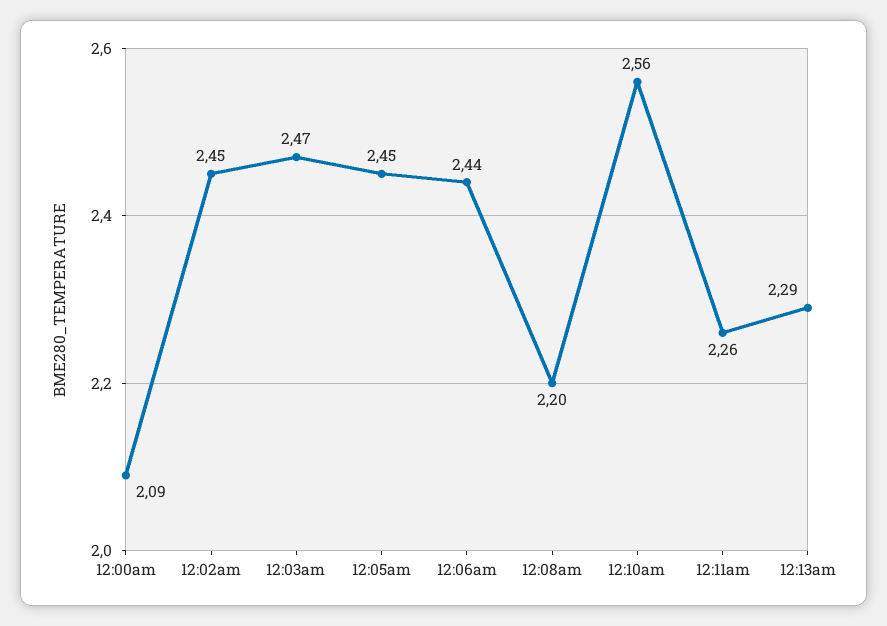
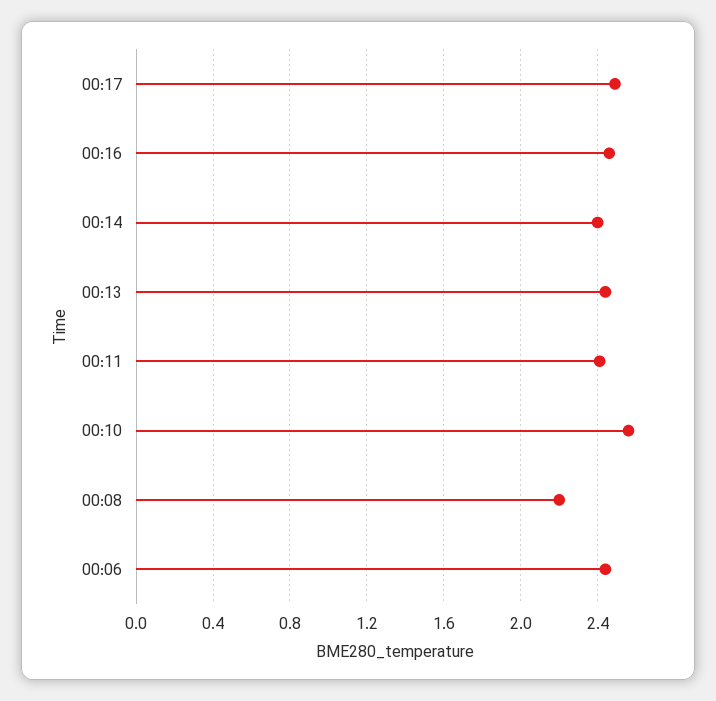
12:00am: 2.09 -> none
12:02am: 2.45 -> none
12:03am: 2.47 -> none
12:05am: 2.45 -> none
12:11am: 2.26 -> 2.4
12:13am: 2.29 -> 2.45
00:17: none -> 2.5
00:16: none -> 2.45
00:14: none -> 2.4

